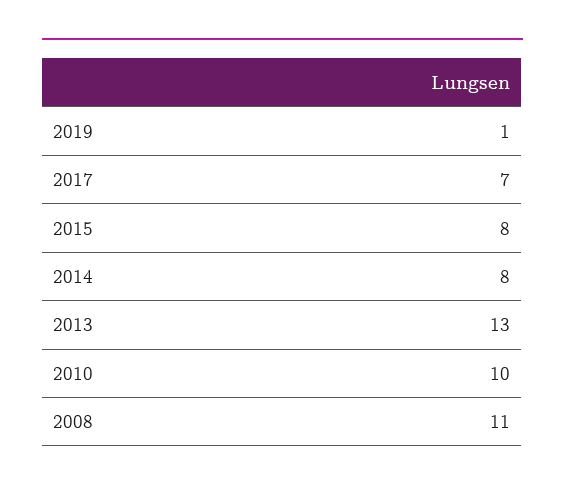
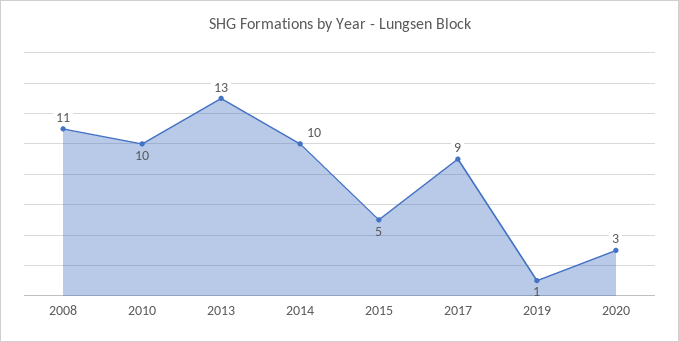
2017: 7 -> 9
2015: 8 -> 5
2014: 8 -> 10
2020: none -> 3

